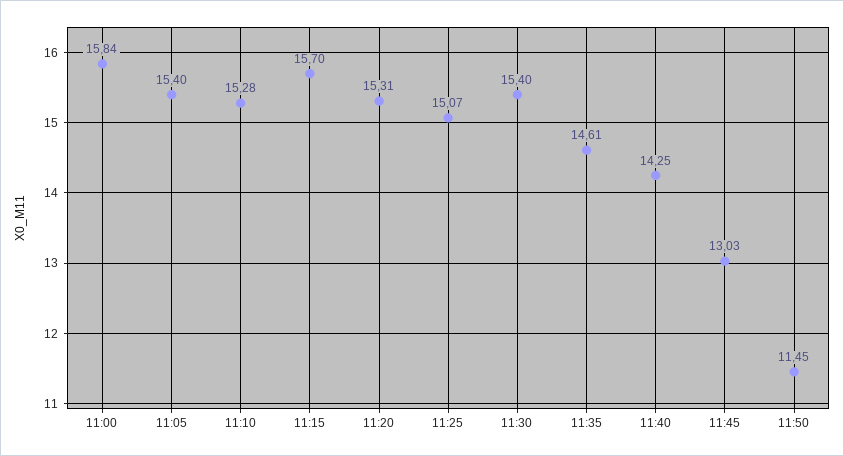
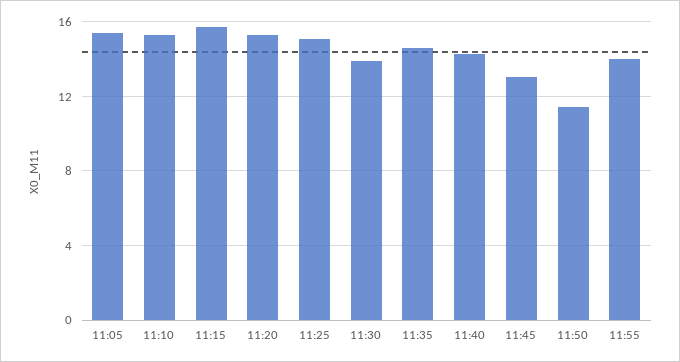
11:00: 15.84 -> none
11:30: 15.4 -> 14
11:55: none -> 14

